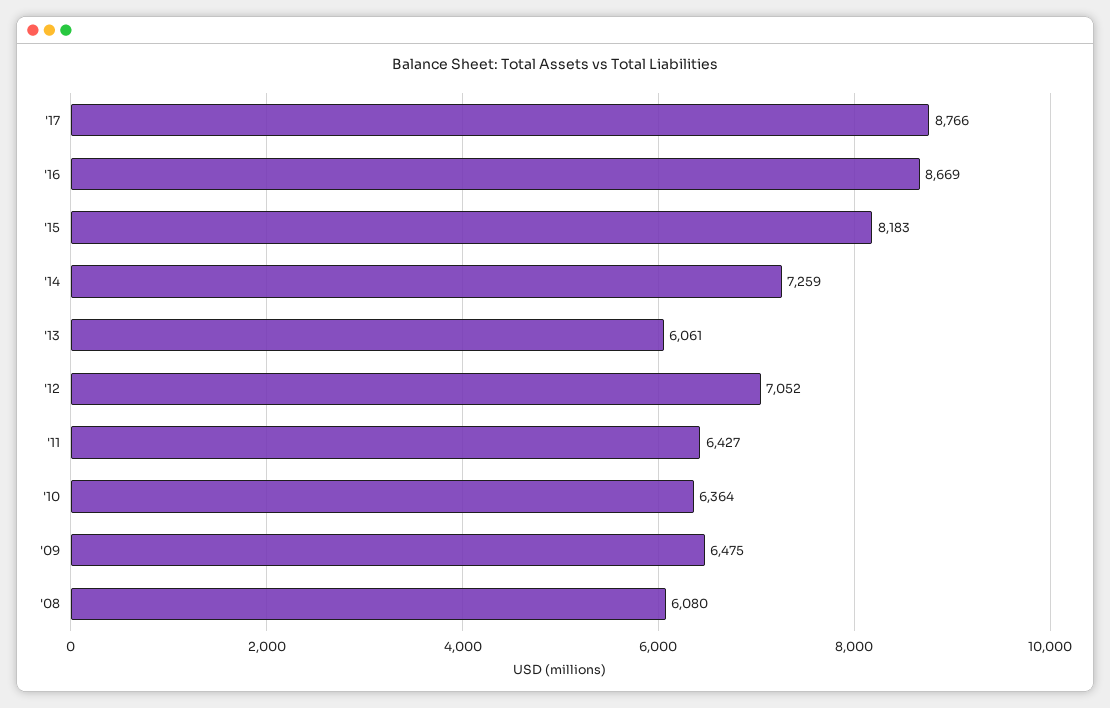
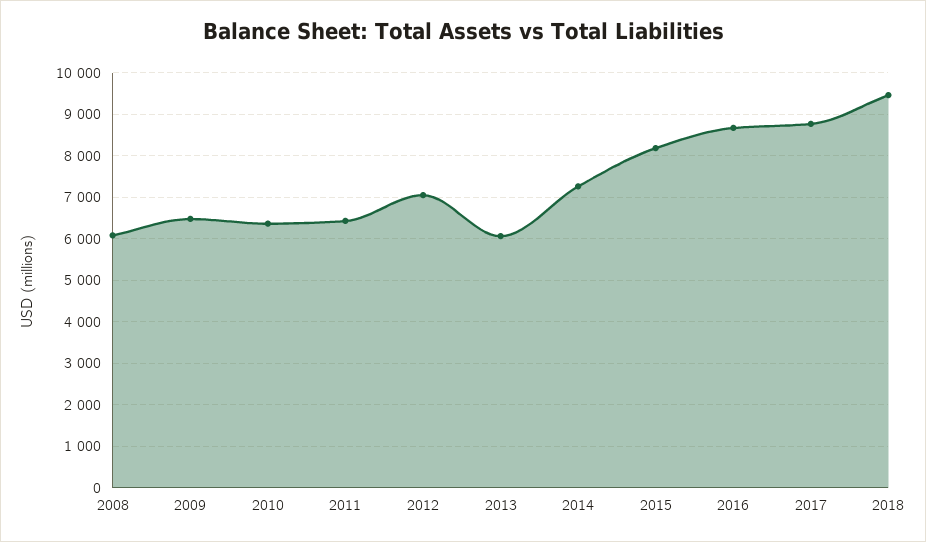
2018: none -> 9400

